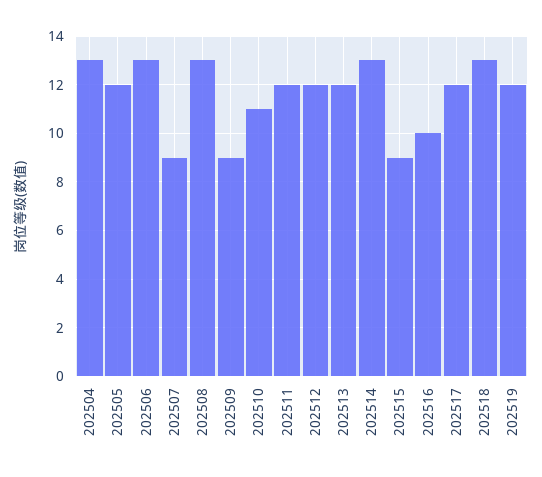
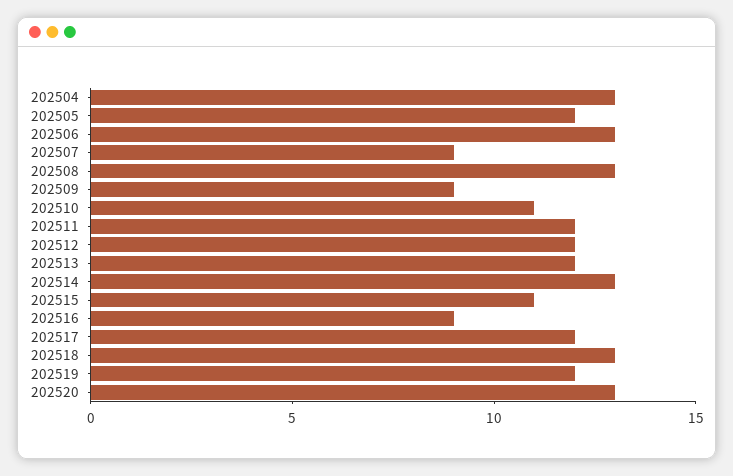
202515: 9 -> 11
202516: 10 -> 9
202520: none -> 13

